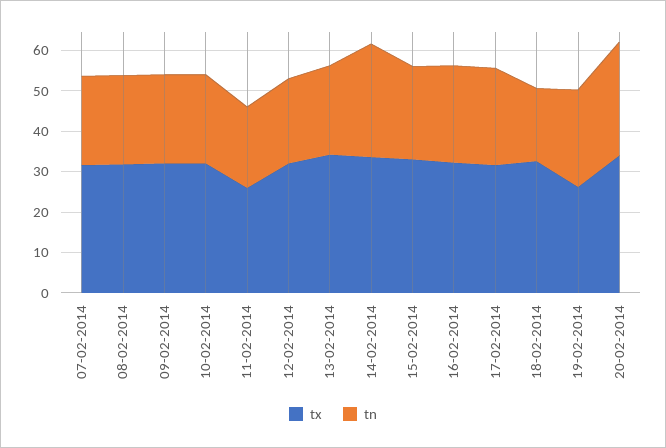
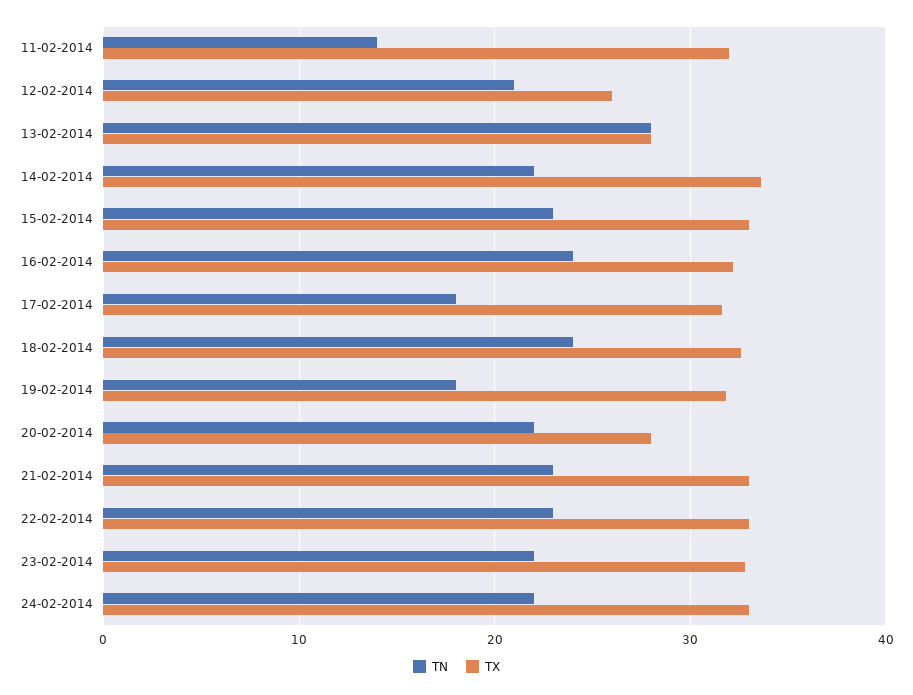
tx, 07-02-2014: 32 -> none
tn, 07-02-2014: 22 -> none
tx, 08-02-2014: 32 -> none
tn, 08-02-2014: 22 -> none
tx, 09-02-2014: 32 -> none
tn, 09-02-2014: 22 -> none
tx, 10-02-2014: 32 -> none
tn, 10-02-2014: 22 -> none
tx, 11-02-2014: 26 -> 32
tn, 11-02-2014: 20 -> 14
tx, 12-02-2014: 32 -> 26
tx, 13-02-2014: 34 -> 28
tn, 13-02-2014: 22 -> 28
tn, 14-02-2014: 28 -> 22
tn, 17-02-2014: 24 -> 18
tn, 18-02-2014: 18 -> 24
tx, 19-02-2014: 26 -> 32
tn, 19-02-2014: 24 -> 18
tx, 20-02-2014: 34 -> 28
tn, 20-02-2014: 28 -> 22
tn, 21-02-2014: none -> 23
tx, 21-02-2014: none -> 33
tn, 22-02-2014: none -> 23
tx, 22-02-2014: none -> 33
tn, 23-02-2014: none -> 22
tx, 23-02-2014: none -> 33
tn, 24-02-2014: none -> 22
tx, 24-02-2014: none -> 33

